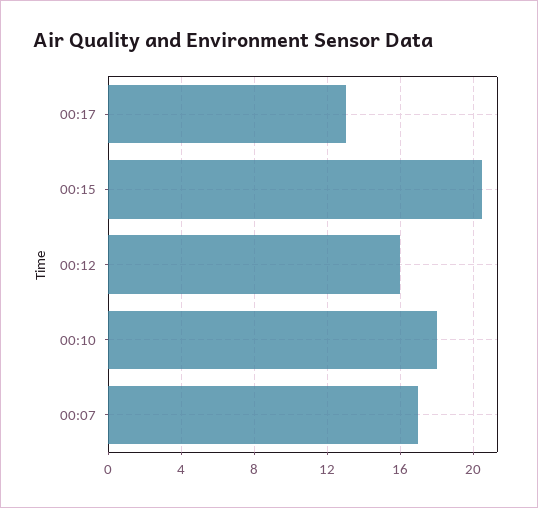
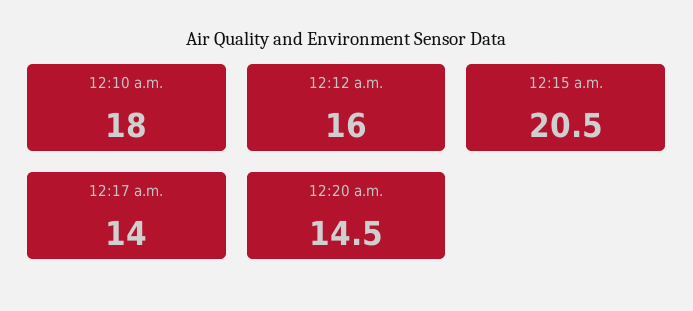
00:17: 13 -> 14
00:07: 17 -> none
12:20 a.m.: none -> 14.5

